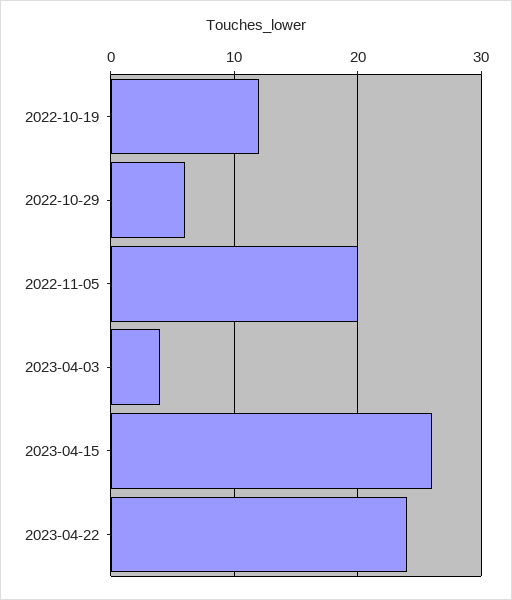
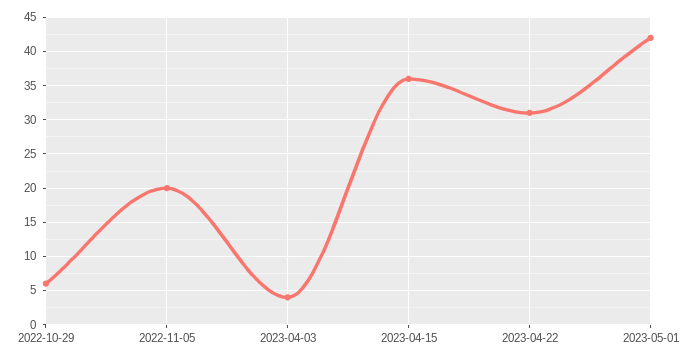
2022-10-19: 12 -> none
2023-04-15: 26 -> 36
2023-04-22: 24 -> 31
2023-05-01: none -> 42

